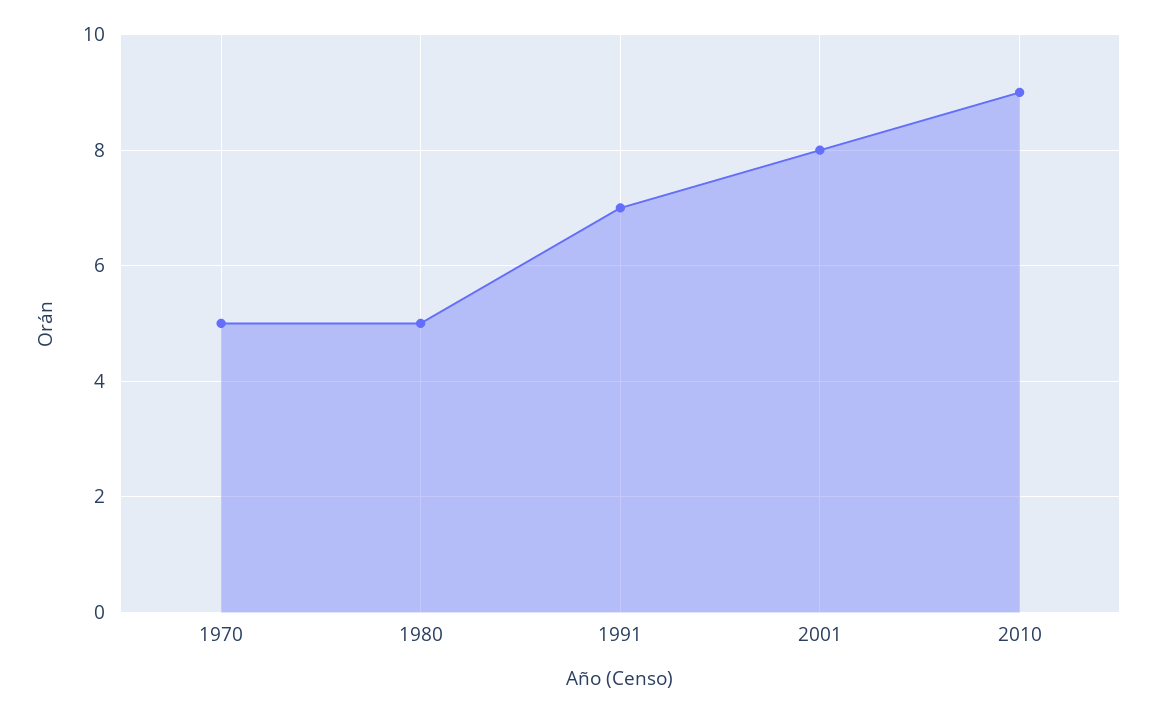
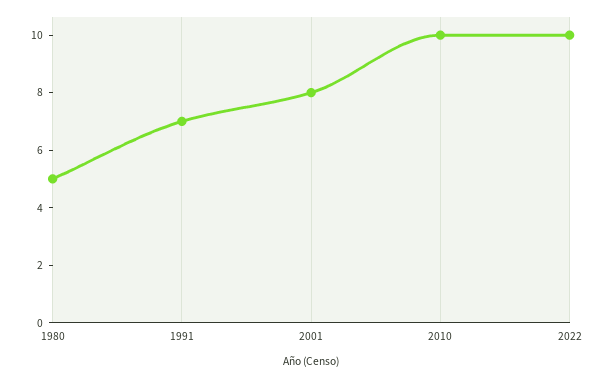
1970: 5 -> none
2010: 9 -> 10
2022: none -> 10

